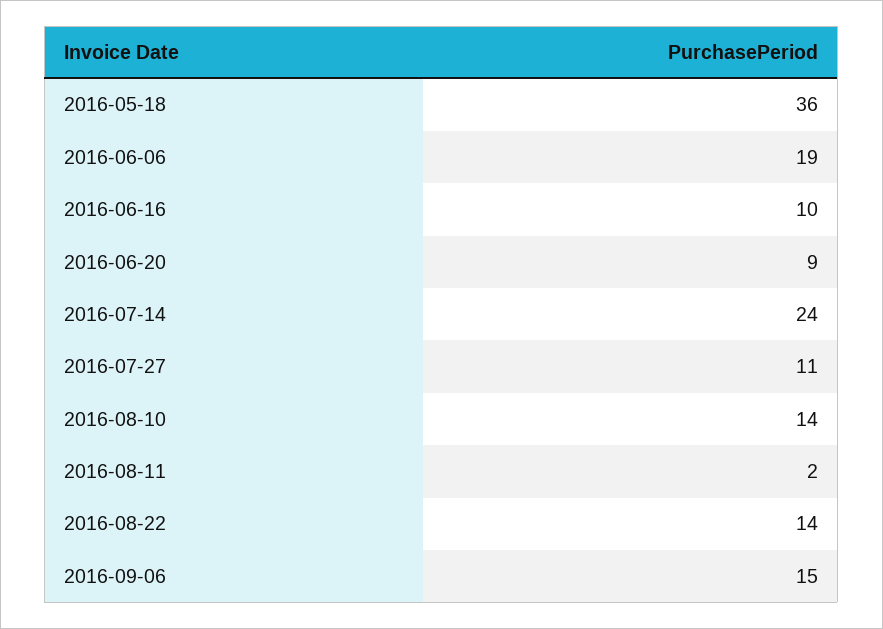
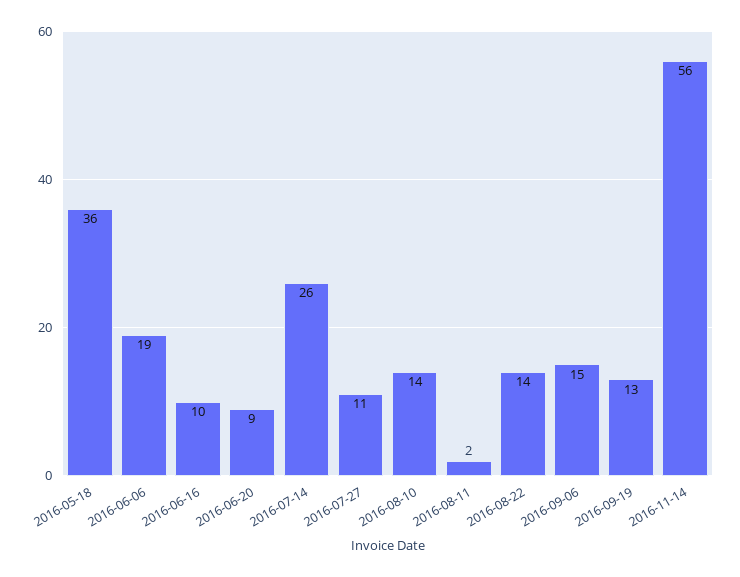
2016-07-14: 24 -> 26
2016-09-19: none -> 13
2016-11-14: none -> 56

